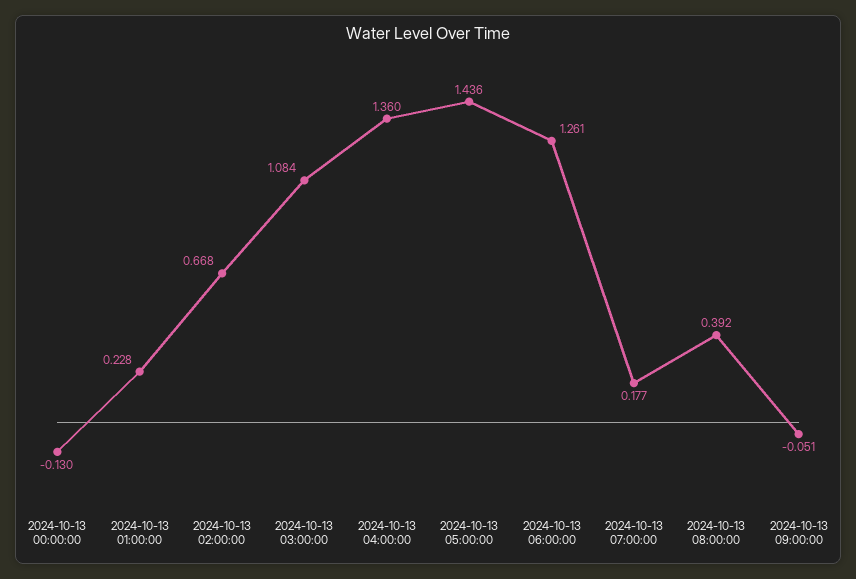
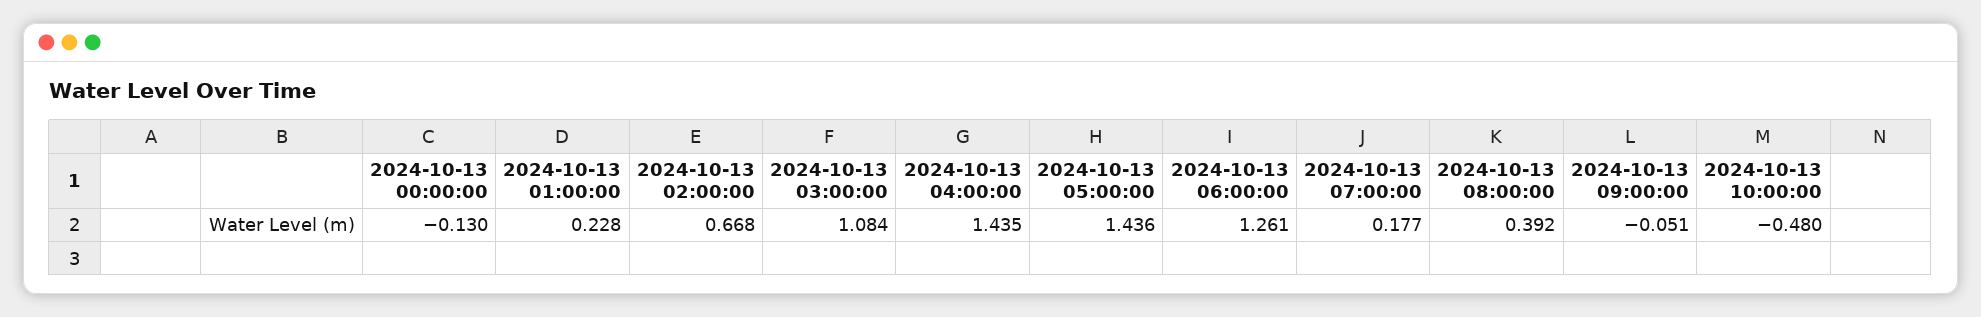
2024-10-13 04:00:00: 1.36 -> 1.435
2024-10-13 10:00:00: none -> -0.48

